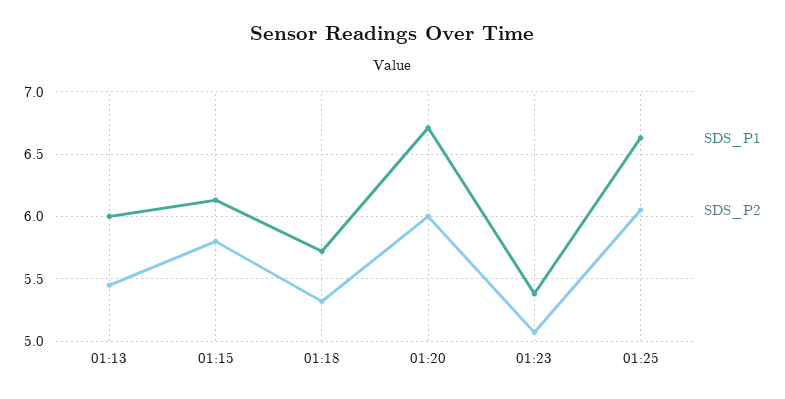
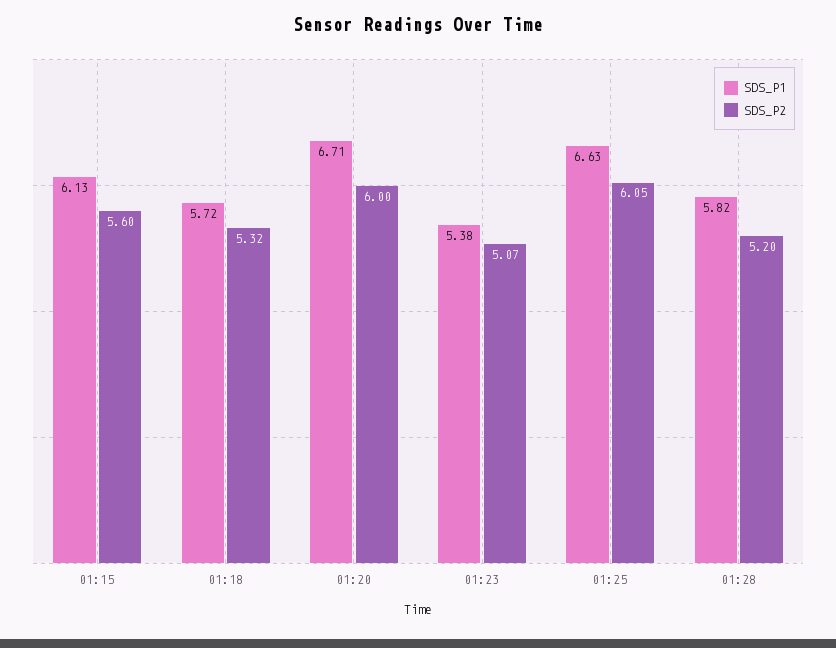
SDS_P1, 01:13: 6 -> none
SDS_P2, 01:13: 5.45 -> none
SDS_P2, 01:15: 5.8 -> 5.6
SDS_P1, 01:28: none -> 5.82
SDS_P2, 01:28: none -> 5.2

